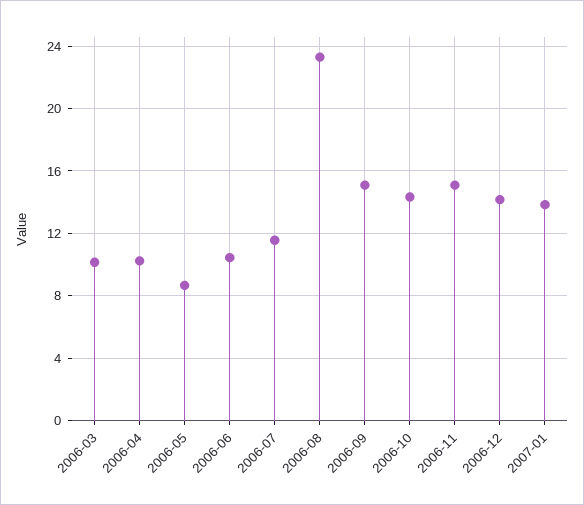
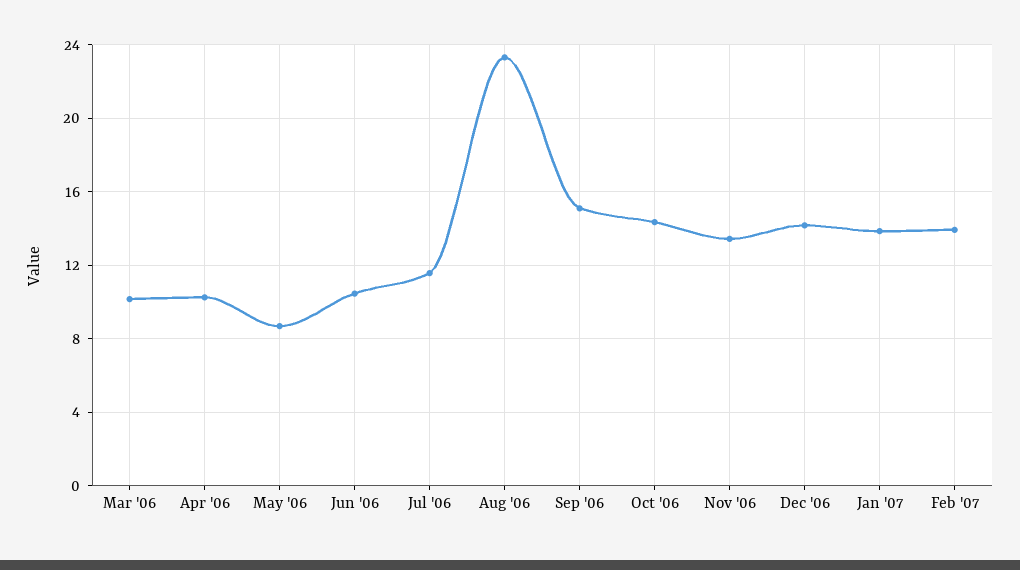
2006-11: 15 -> 13.5
Feb '07: none -> 14

